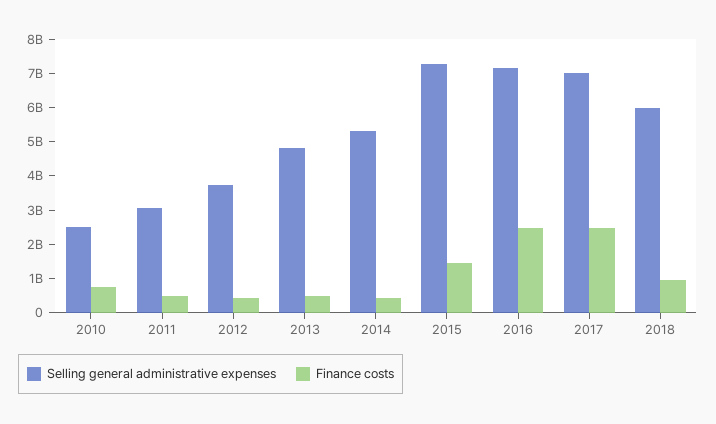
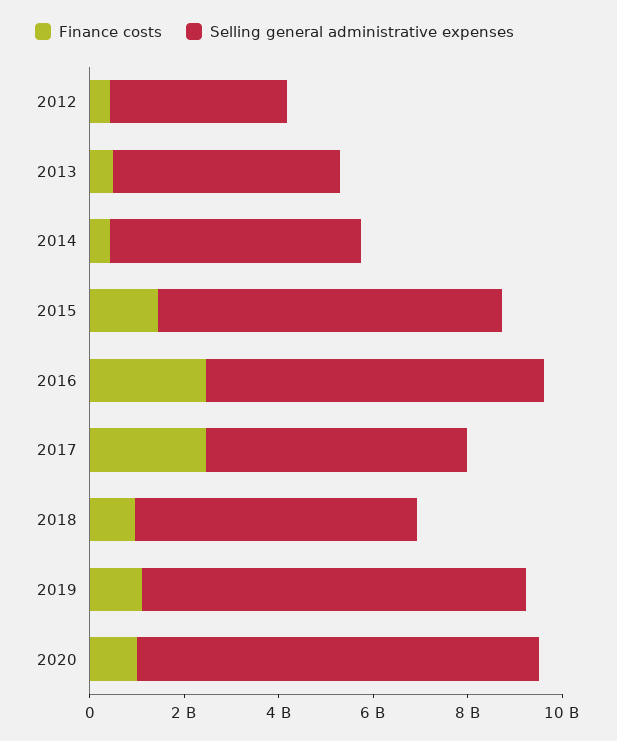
Selling general administrative expenses, 2010: 2500000000 -> none
Finance costs, 2010: 750000000 -> none
Selling general administrative expenses, 2011: 3000000000 -> none
Finance costs, 2011: 500000000 -> none
Selling general administrative expenses, 2017: 7000000000 -> 5500000000
Finance costs, 2019: none -> 1000000000
Selling general administrative expenses, 2019: none -> 8000000000
Finance costs, 2020: none -> 1000000000
Selling general administrative expenses, 2020: none -> 8500000000

